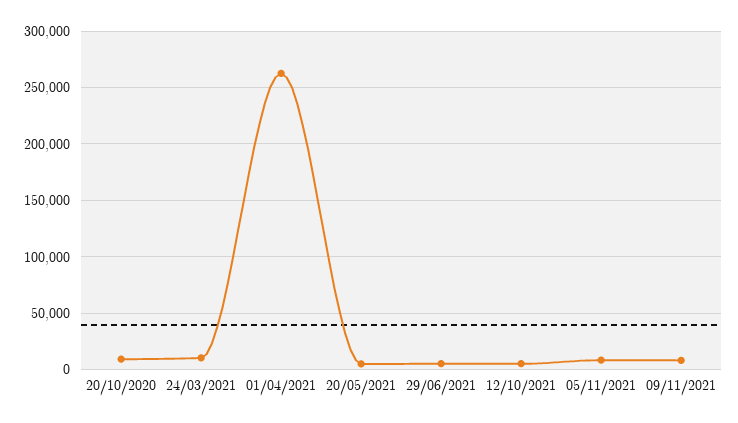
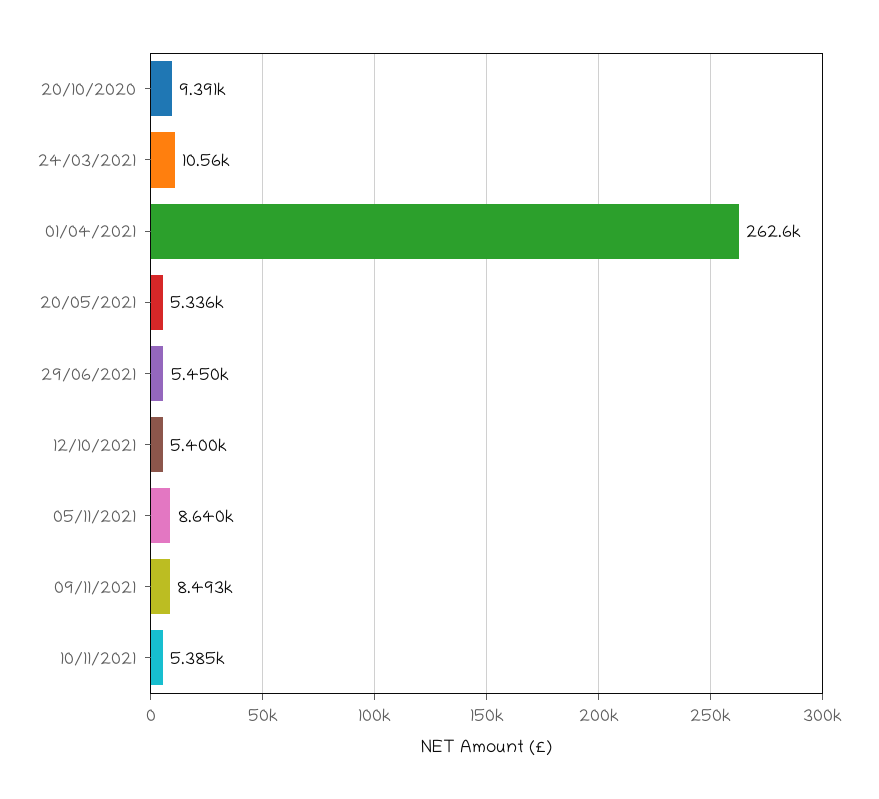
10/11/2021: none -> 5385

